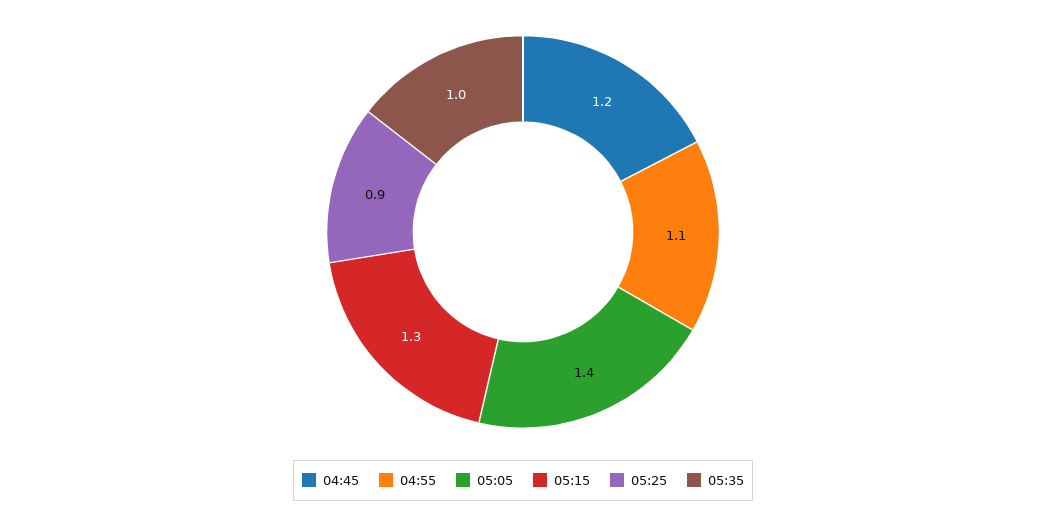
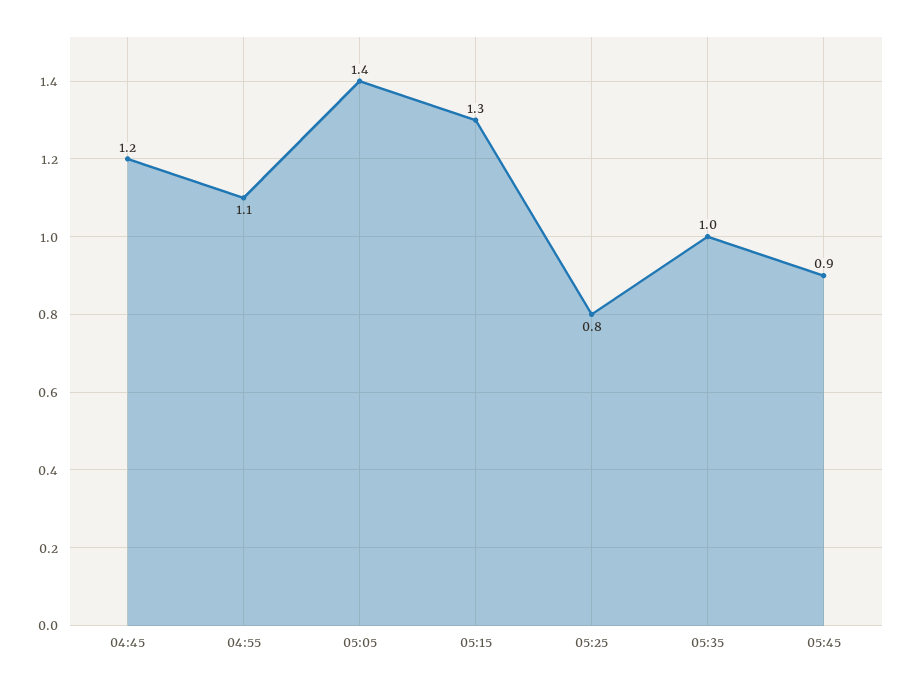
05:25: 0.9 -> 0.8
05:45: none -> 0.9

